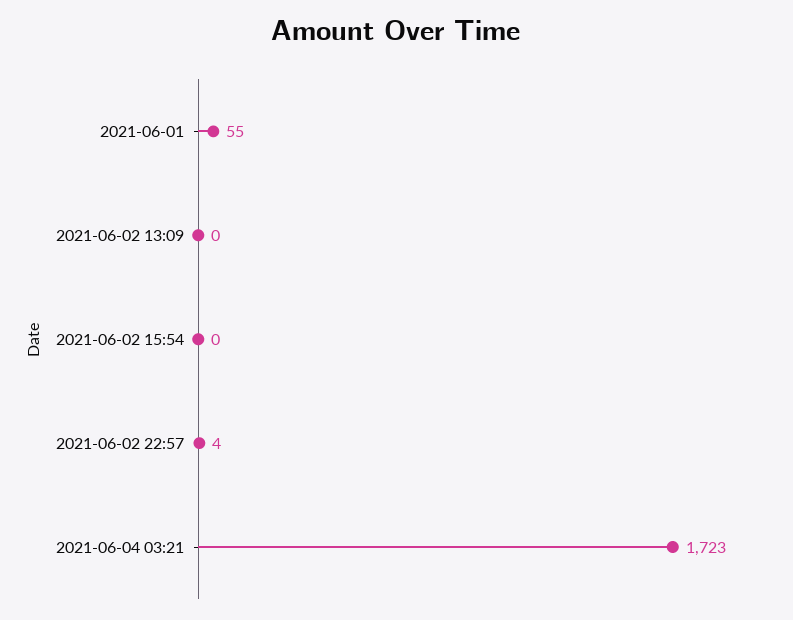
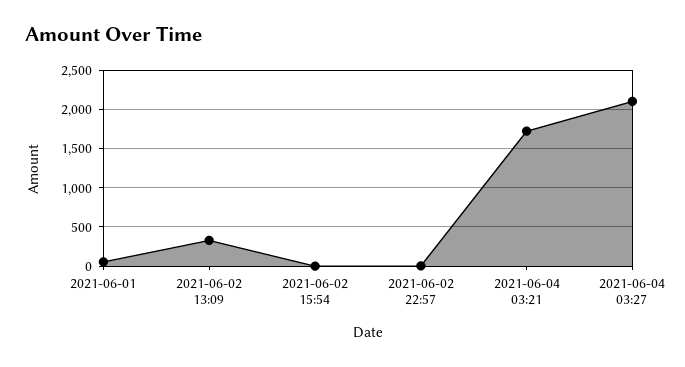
2021-06-02 13:09: 0 -> 300
2021-06-04 03:27: none -> 2100

